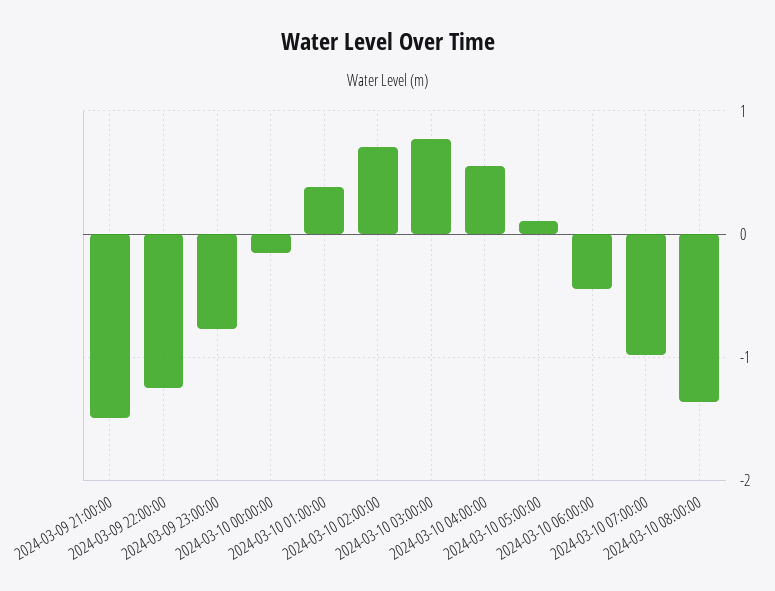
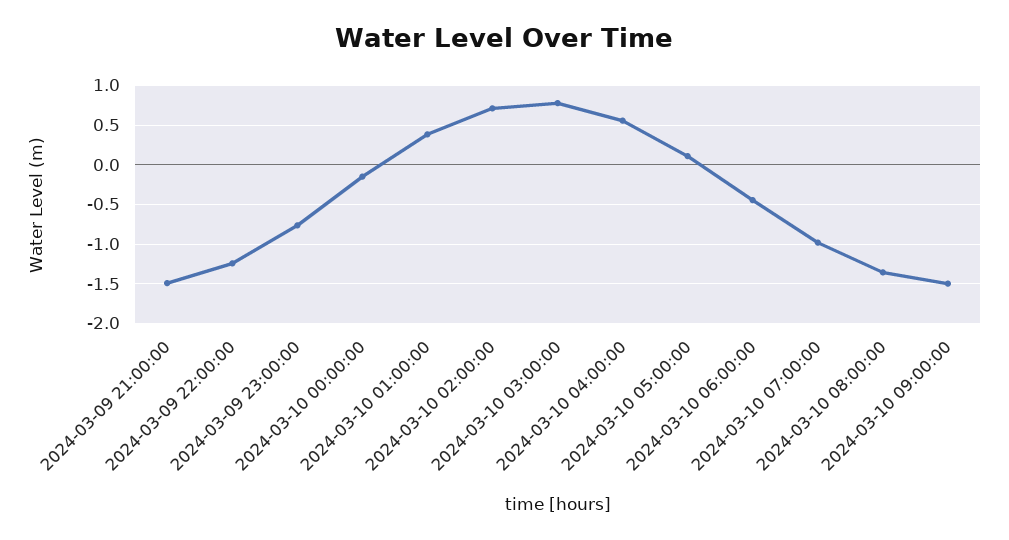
2024-03-10 09:00:00: none -> -1.5

